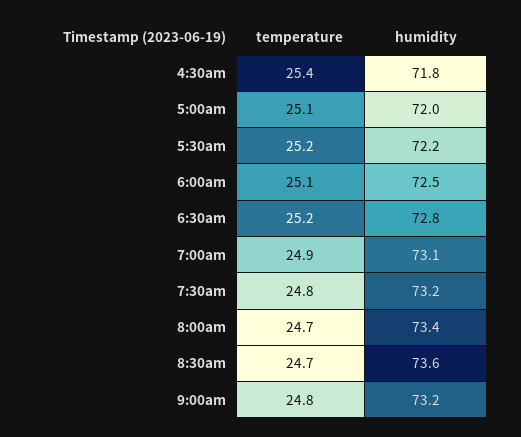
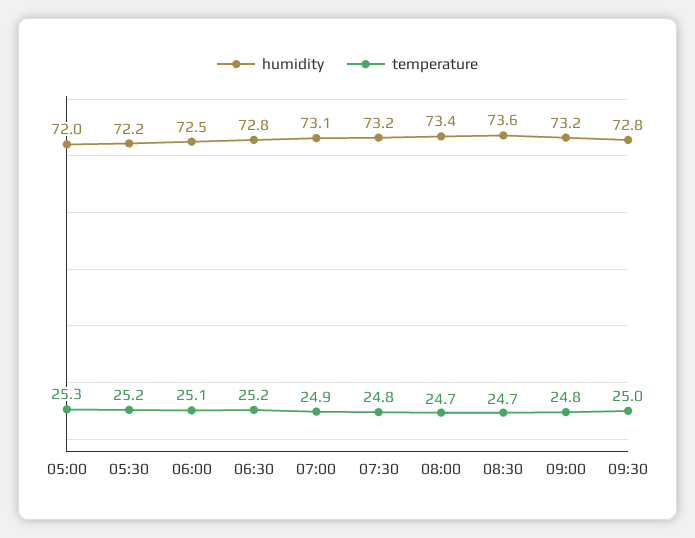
temperature, 4:30am: 25.4 -> none
humidity, 4:30am: 71.8 -> none
temperature, 5:00am: 25.1 -> 25.3
humidity, 09:30: none -> 72.8
temperature, 09:30: none -> 25

